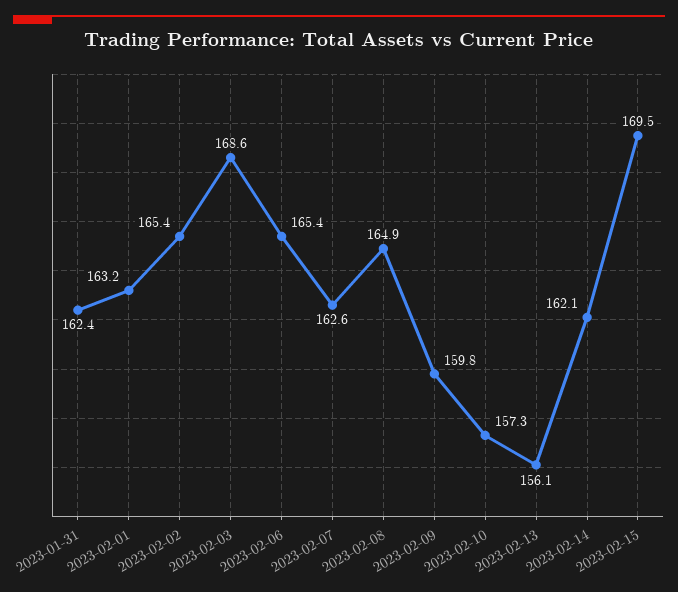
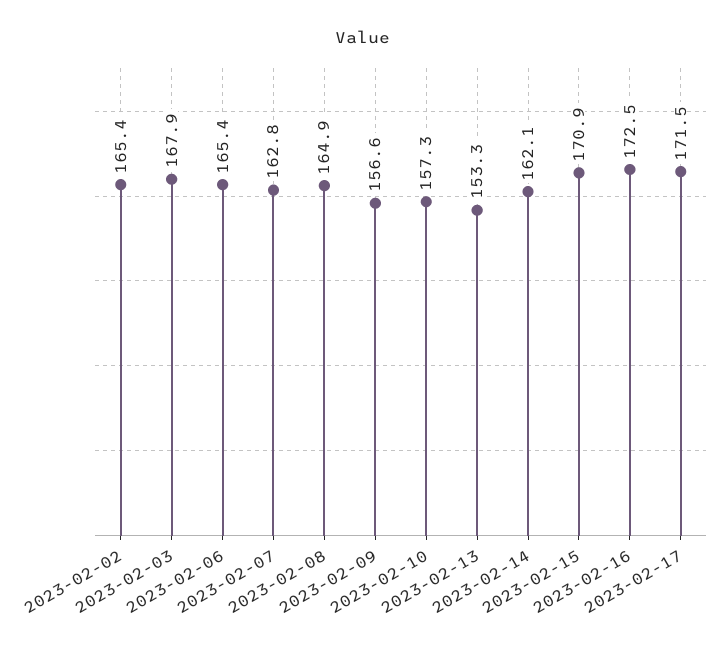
2023-01-31: 162.4 -> none
2023-02-01: 163.2 -> none
2023-02-03: 168.6 -> 167.9
2023-02-07: 162.6 -> 162.8
2023-02-09: 159.8 -> 156.6
2023-02-13: 156.1 -> 153.3
2023-02-15: 169.5 -> 170.9
2023-02-16: none -> 172.5
2023-02-17: none -> 171.5

